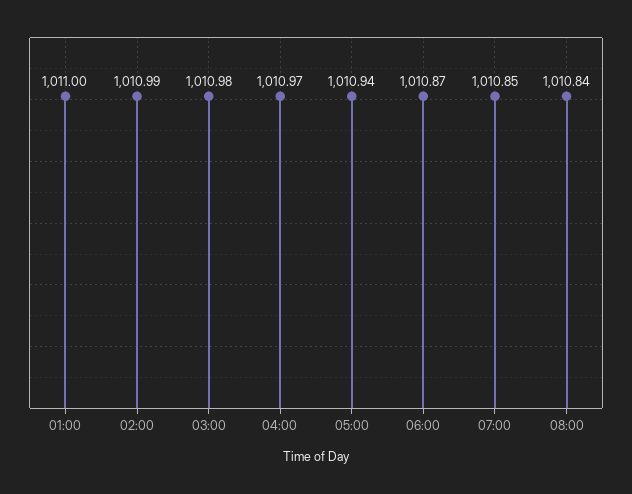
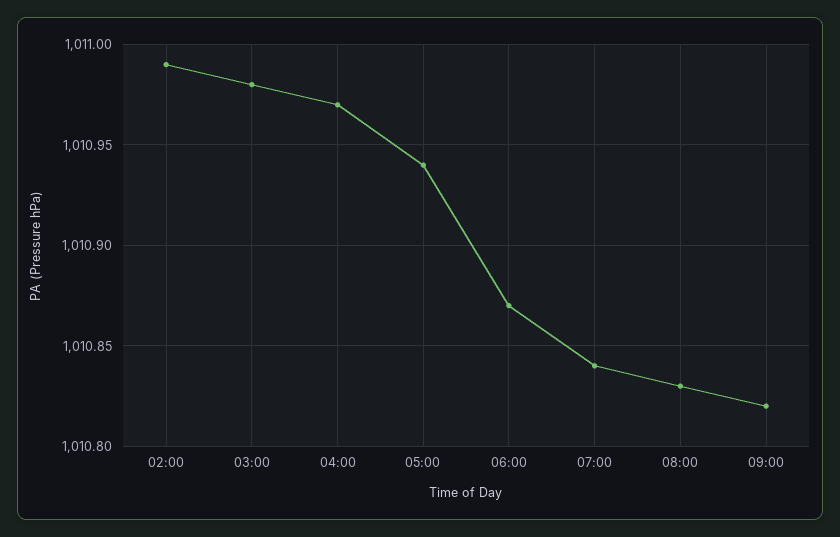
01:00: 1011 -> none
07:00: 1010.85 -> 1010.84
08:00: 1010.84 -> 1010.83
09:00: none -> 1010.82

